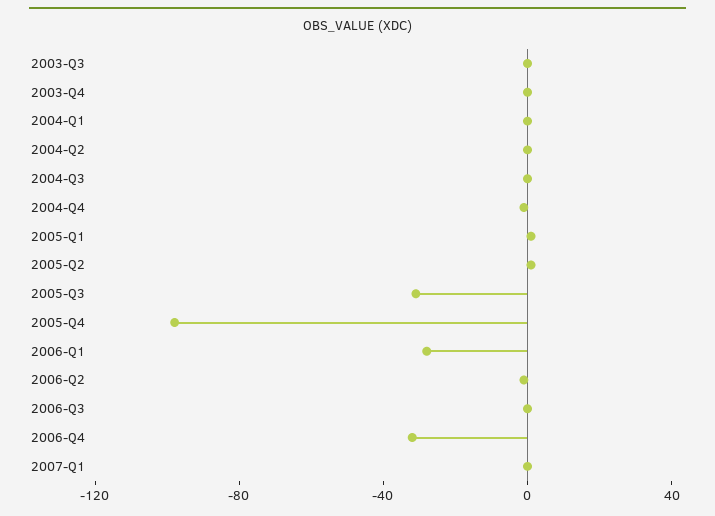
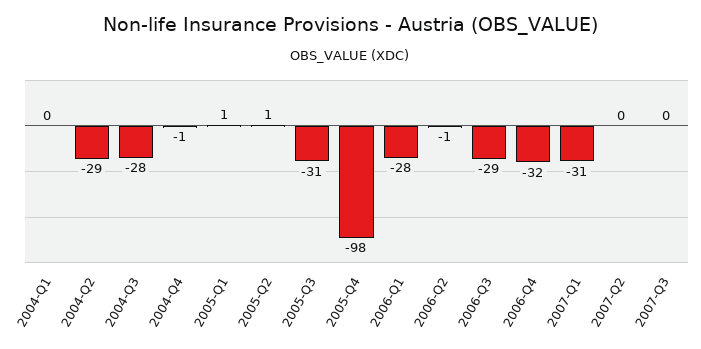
2003-Q3: 0 -> none
2003-Q4: 0 -> none
2004-Q2: 0 -> -29
2004-Q3: 0 -> -28
2006-Q3: 0 -> -29
2007-Q1: 0 -> -31
2007-Q2: none -> 0
2007-Q3: none -> 0

